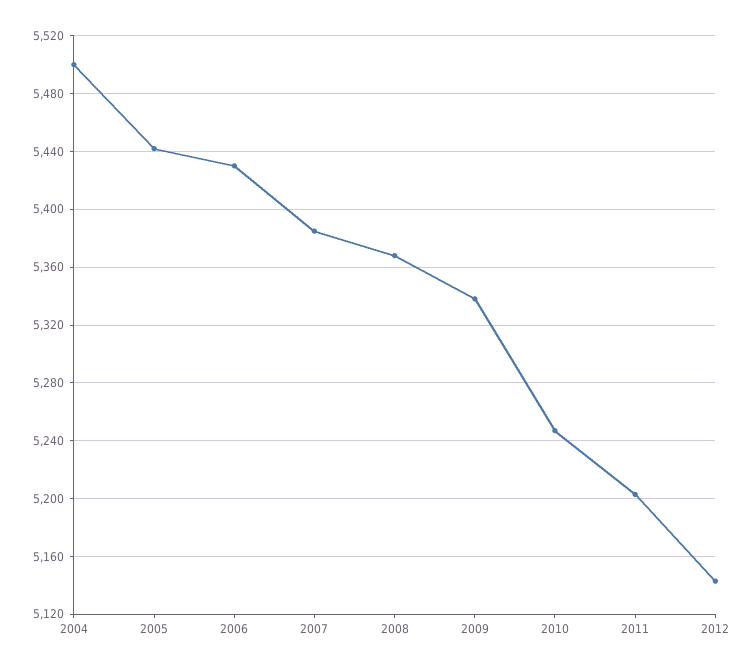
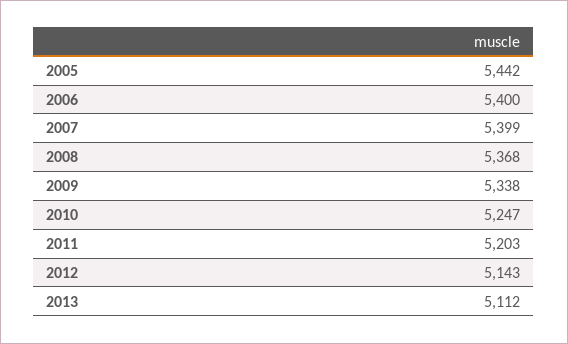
2004: 5500 -> none
2006: 5430 -> 5400
2007: 5385 -> 5399
2013: none -> 5112

